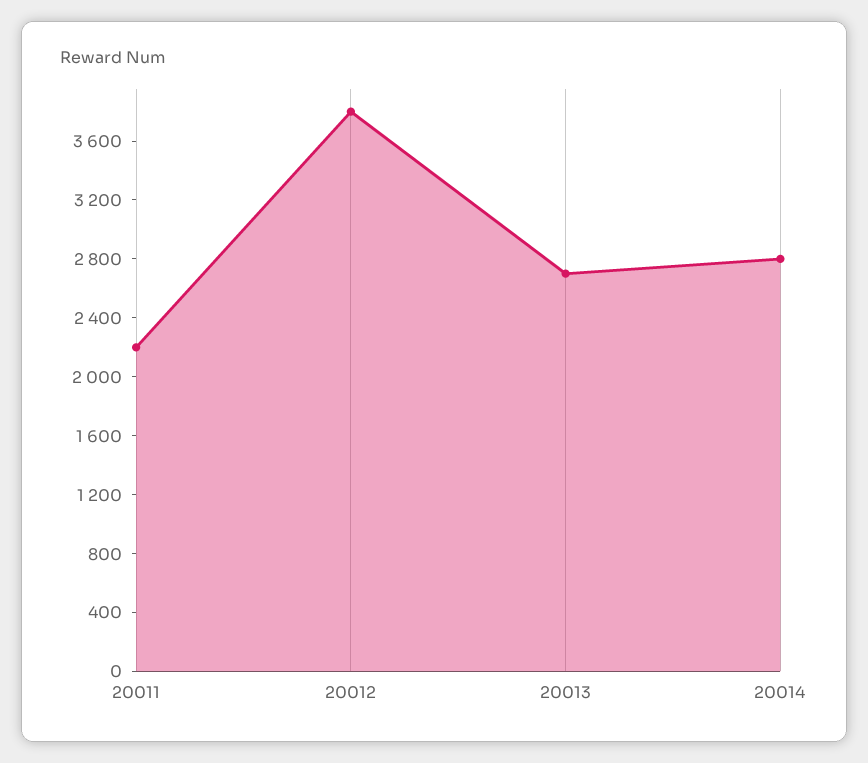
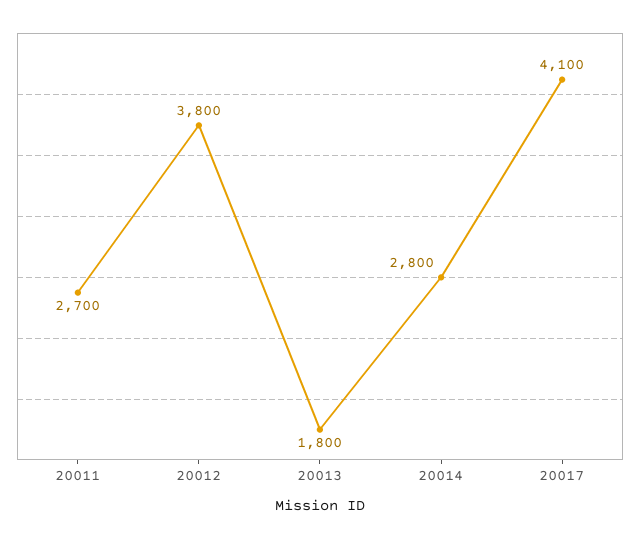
20011: 2200 -> 2700
20013: 2700 -> 1800
20017: none -> 4100

